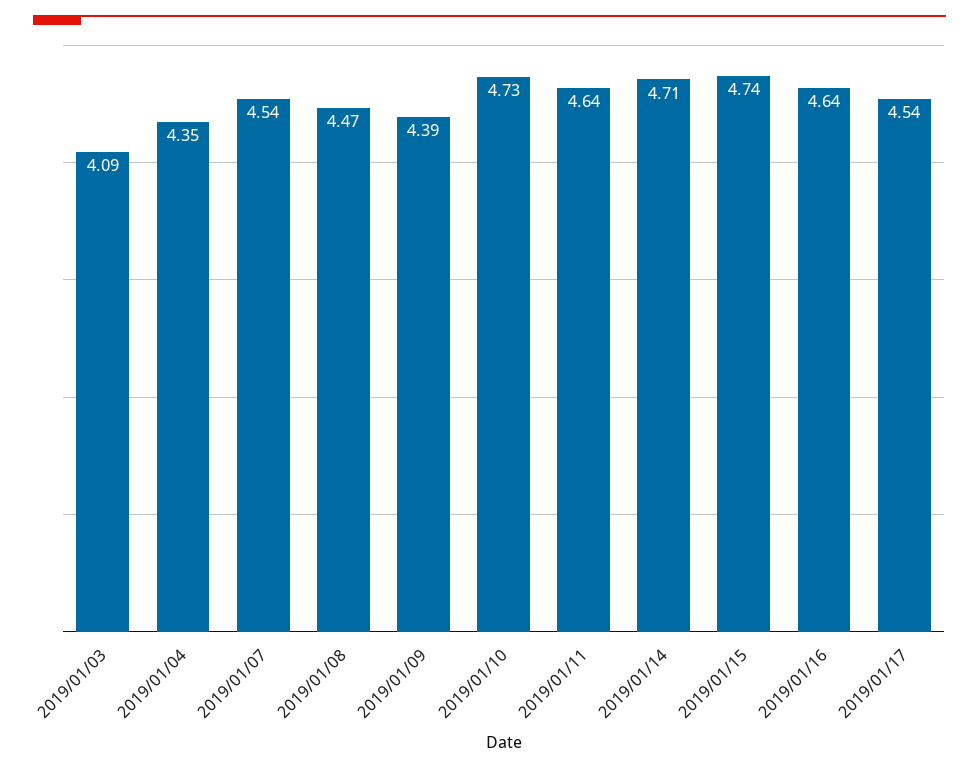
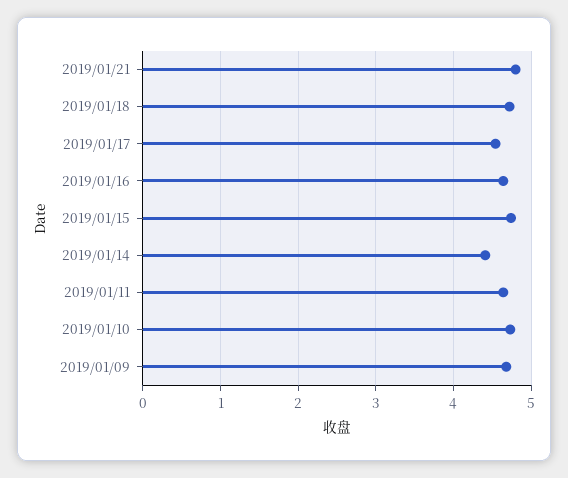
2019/01/03: 4.09 -> none
2019/01/04: 4.35 -> none
2019/01/07: 4.54 -> none
2019/01/08: 4.47 -> none
2019/01/09: 4.39 -> 4.7
2019/01/14: 4.71 -> 4.4
2019/01/21: none -> 4.8
2019/01/18: none -> 4.7

